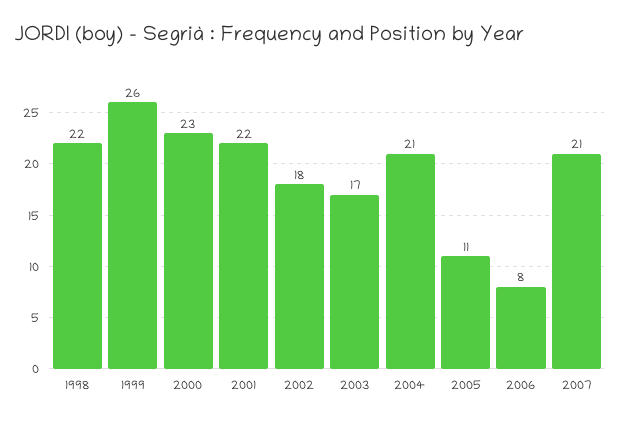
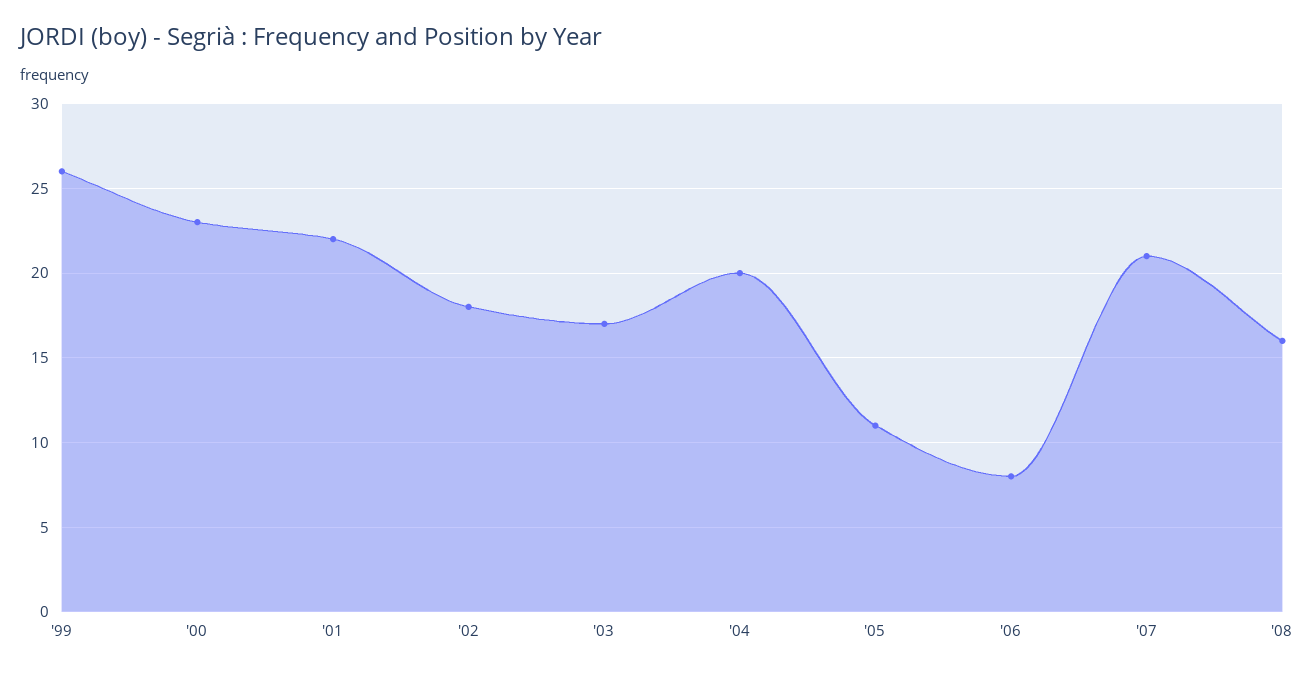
1998: 22 -> none
2004: 21 -> 20
'08: none -> 16

